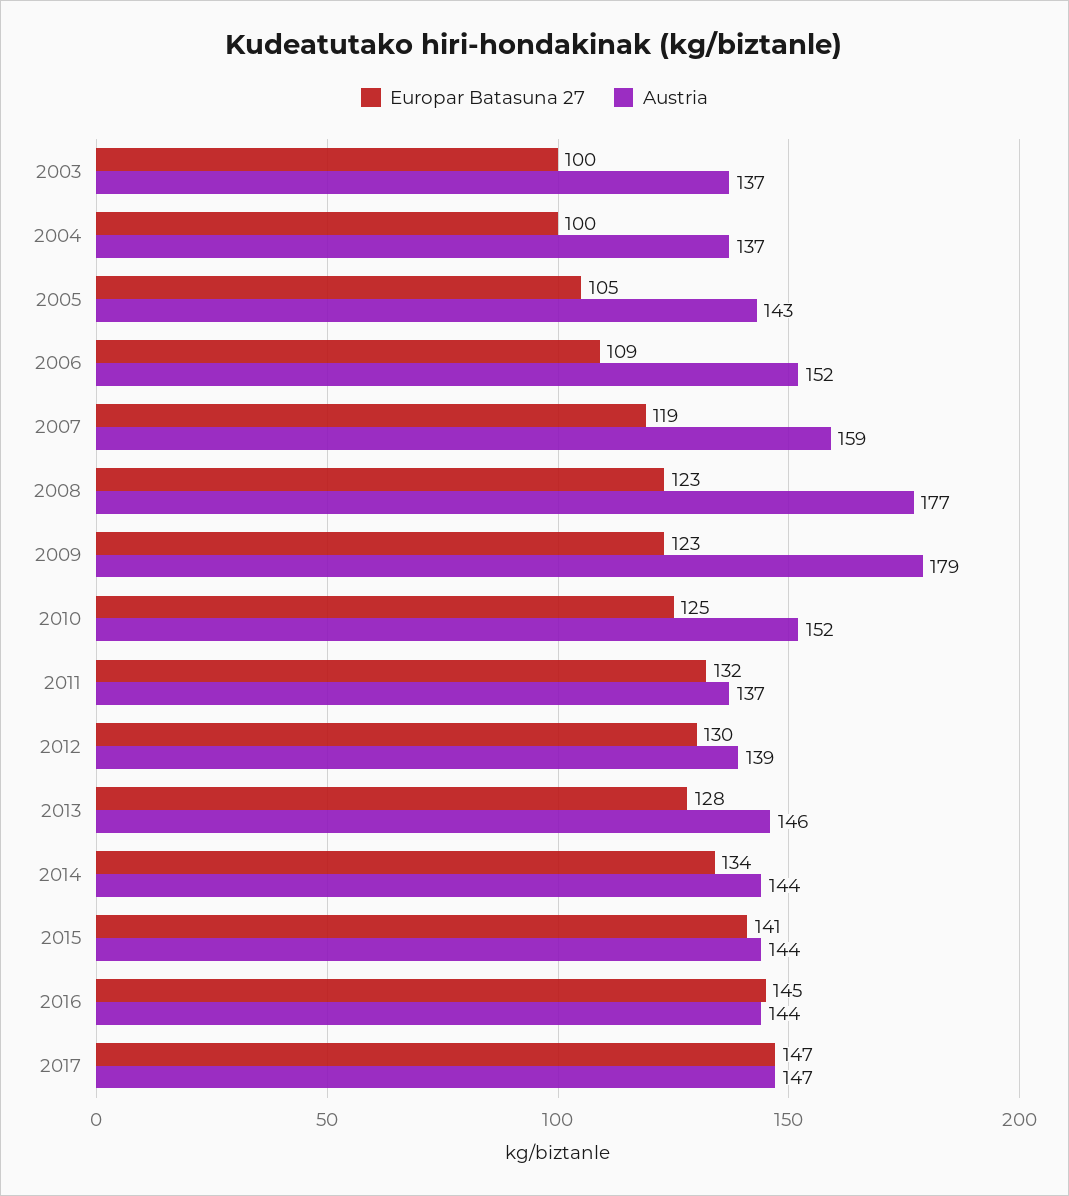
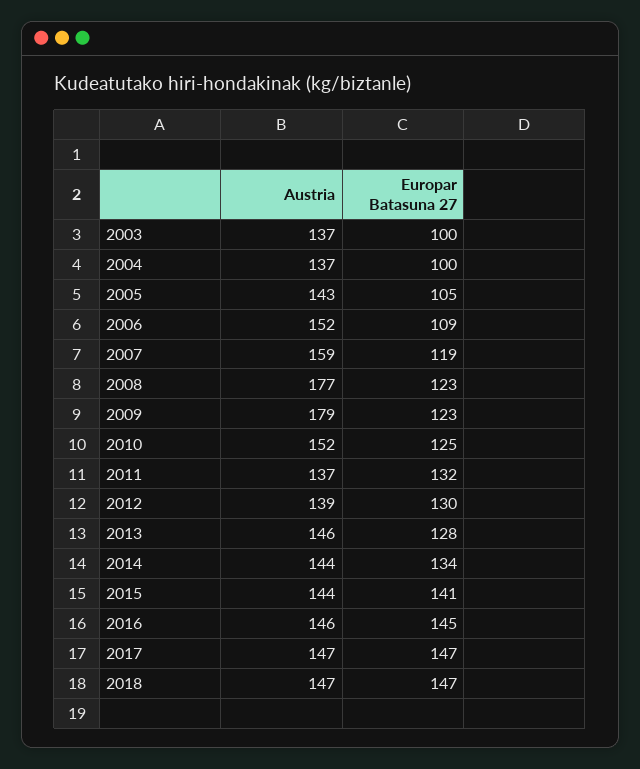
Austria, 2016: 144 -> 146
Austria, 2018: none -> 147
Europar Batasuna 27, 2018: none -> 147

